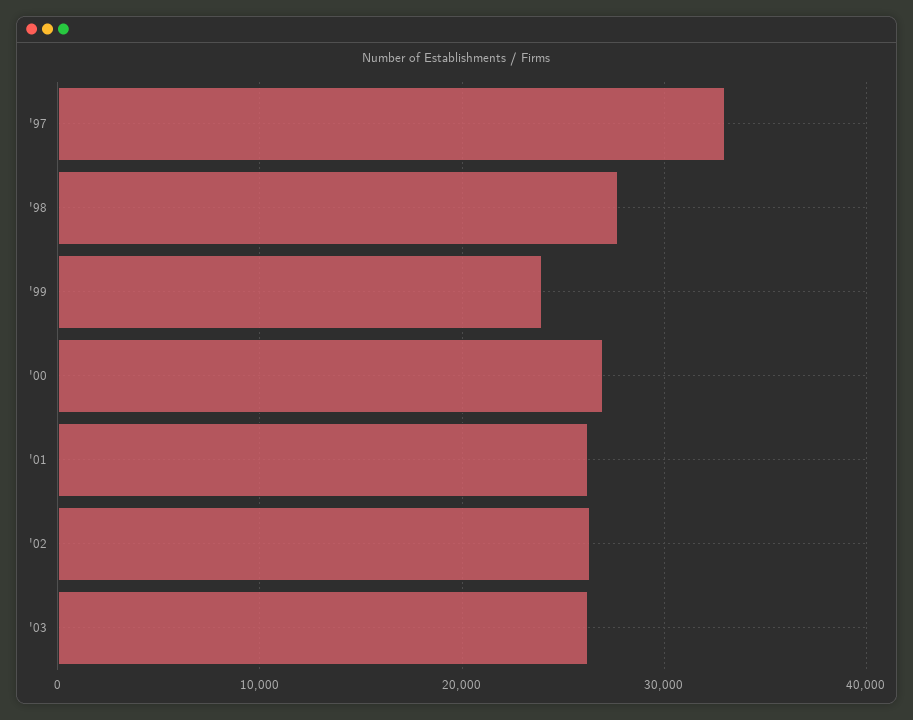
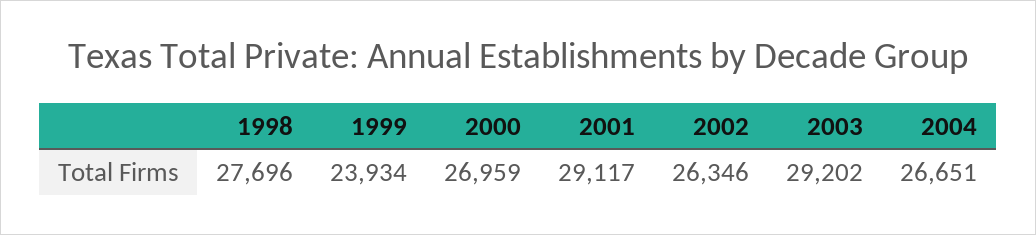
'97: 33000 -> none
'01: 26000 -> 29117
'03: 26000 -> 29202
2004: none -> 26651

